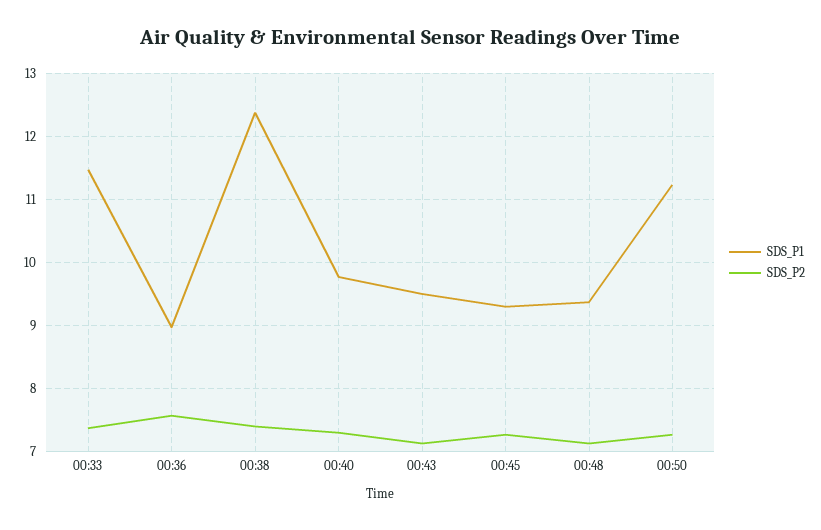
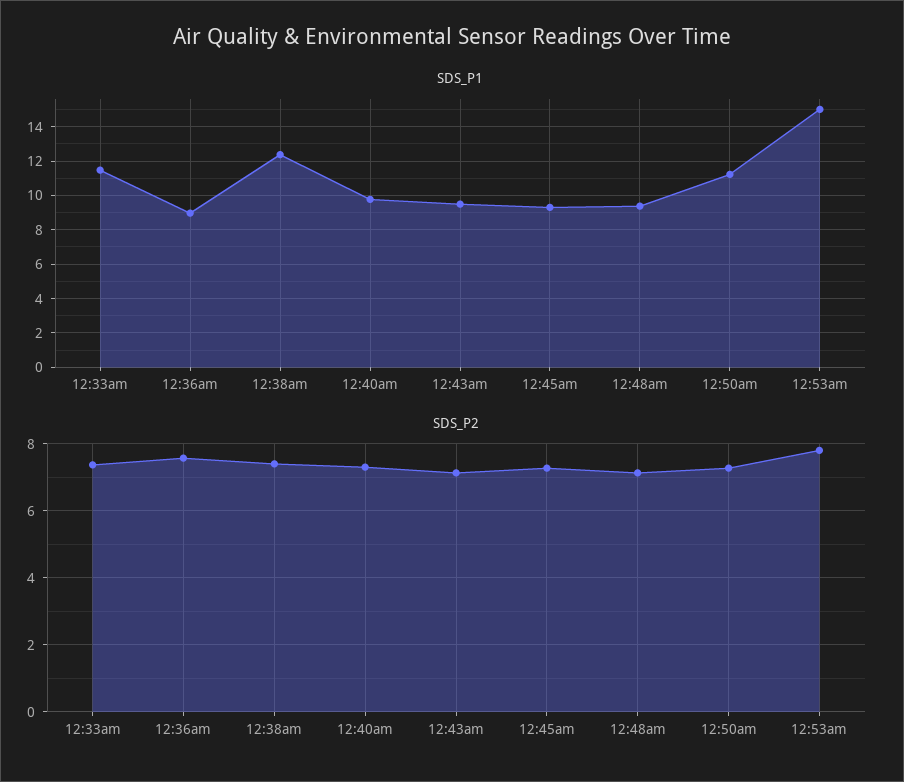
SDS_P1, 12:53am: none -> 15
SDS_P2, 12:53am: none -> 7.8

